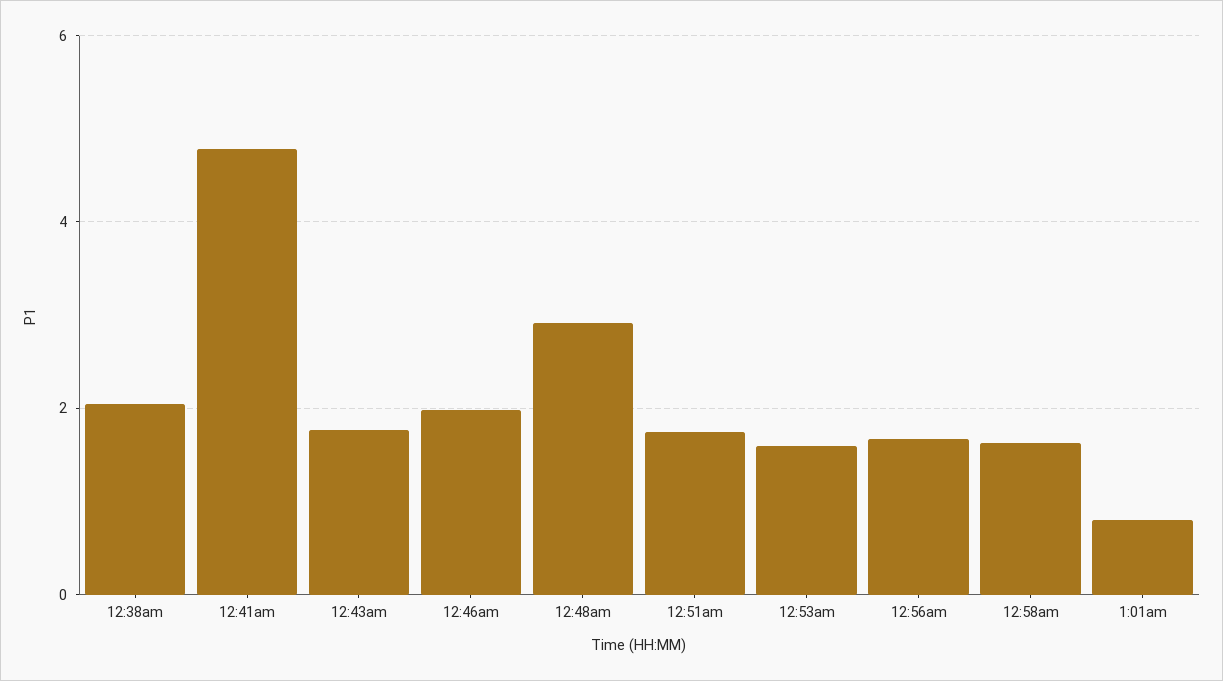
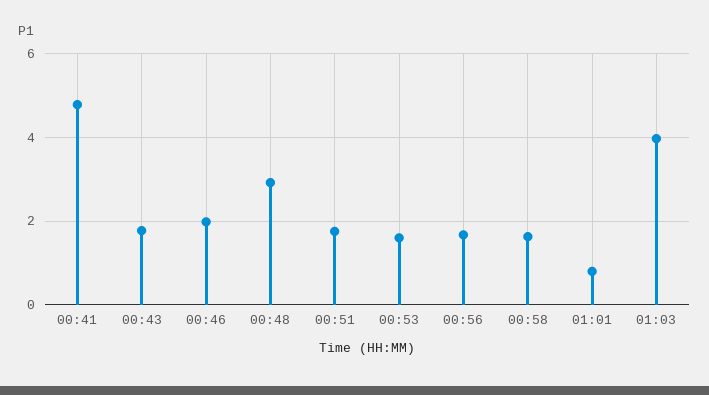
12:38am: 2 -> none
01:03: none -> 4

